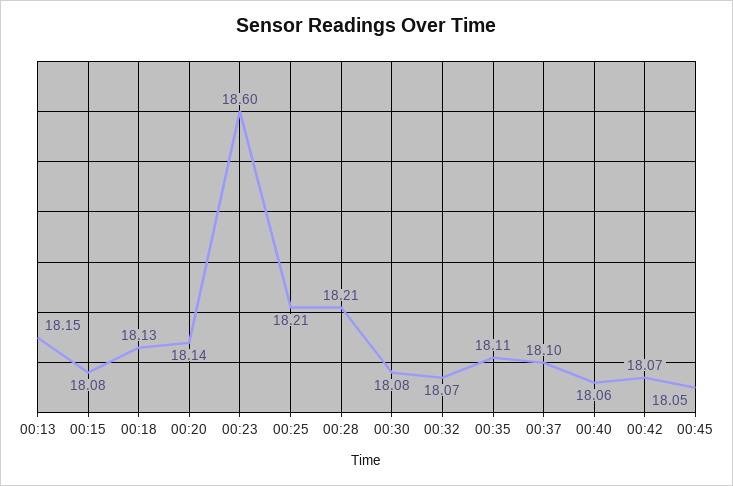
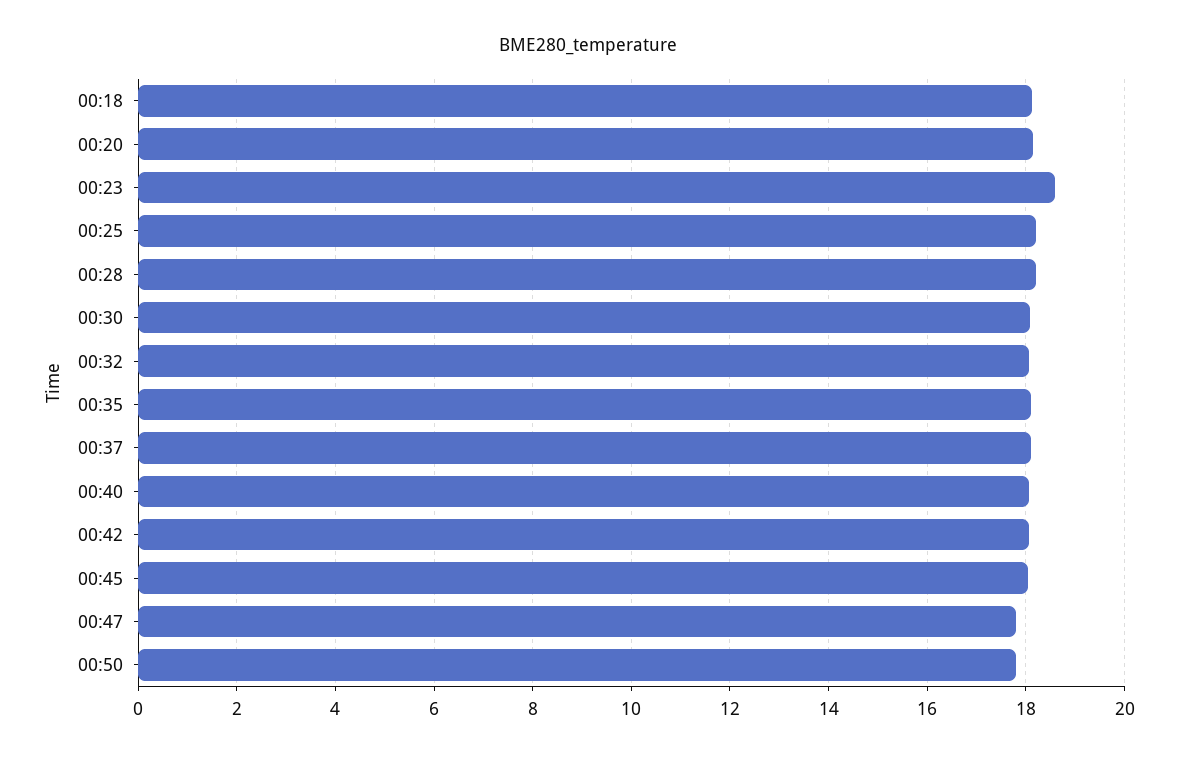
00:13: 18.15 -> none
00:15: 18.08 -> none
00:47: none -> 17.8
00:50: none -> 17.8

